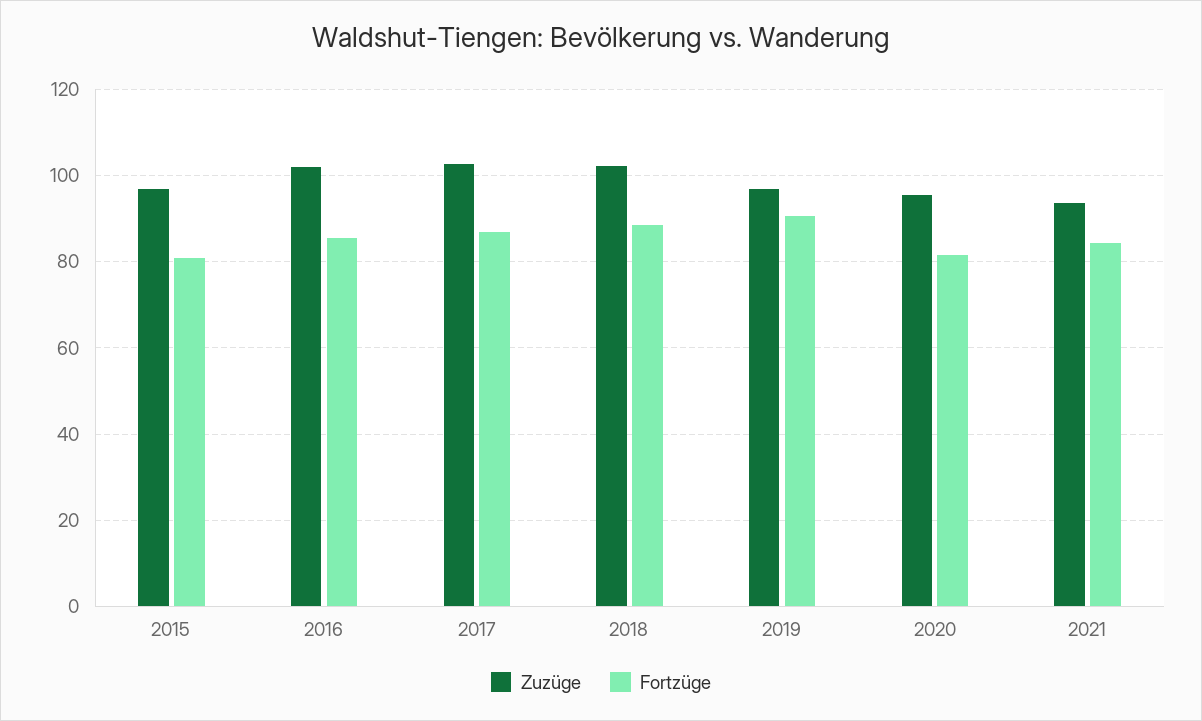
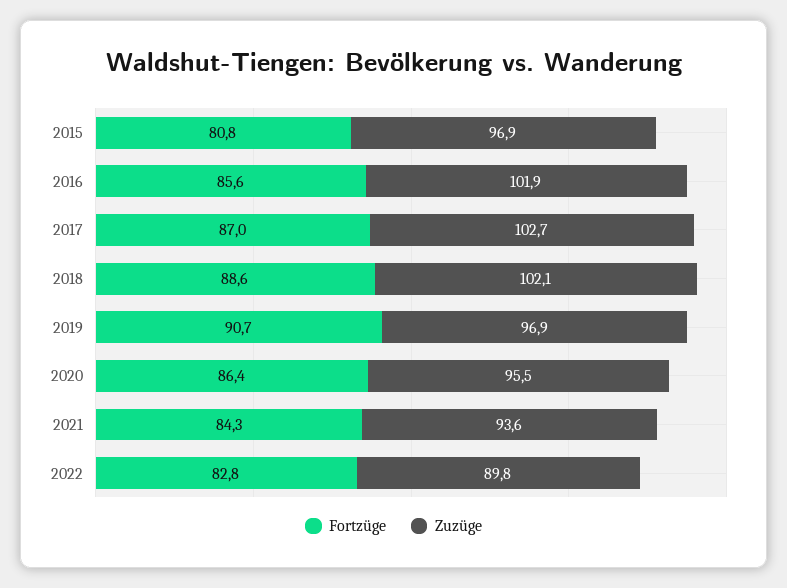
Fortzüge, 2020: 82 -> 86.4
Fortzüge, 2022: none -> 82.8
Zuzüge, 2022: none -> 89.8

